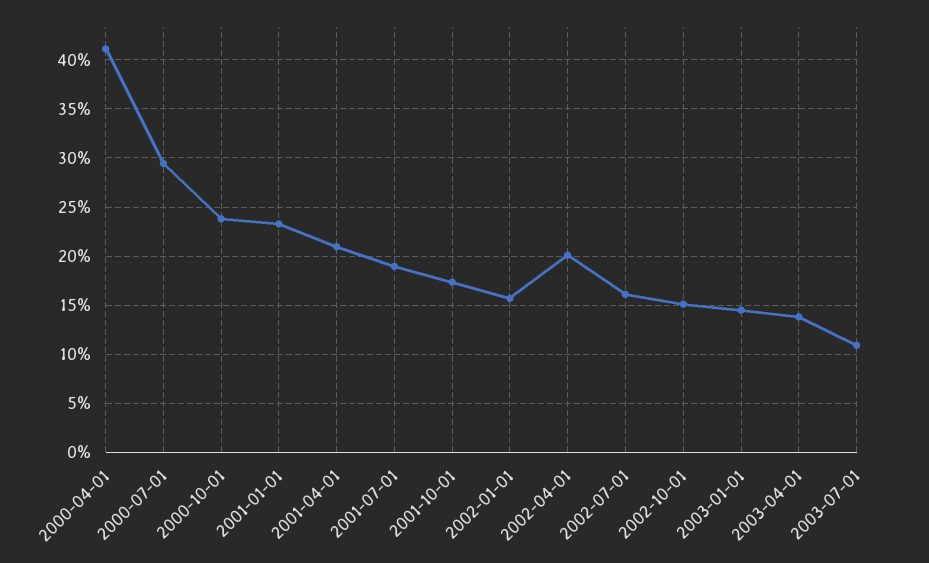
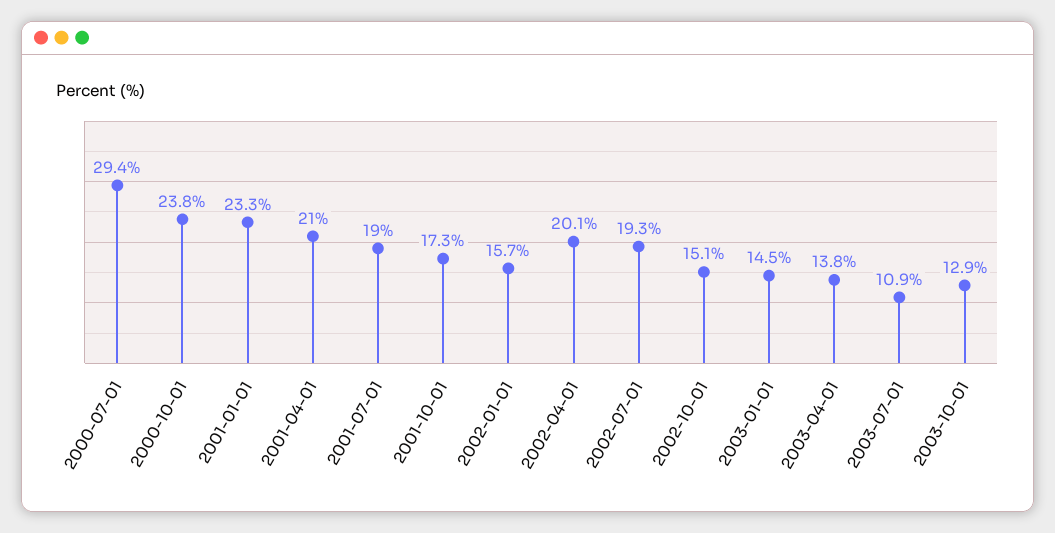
2000-04-01: 41 -> none
2002-07-01: 16 -> 19.3
2003-10-01: none -> 12.9

